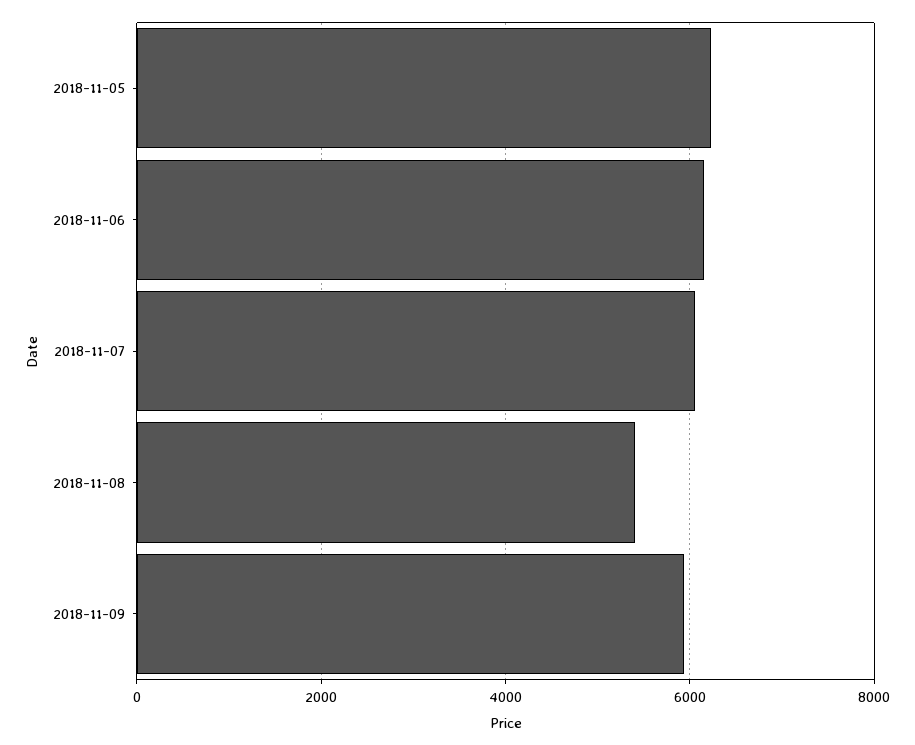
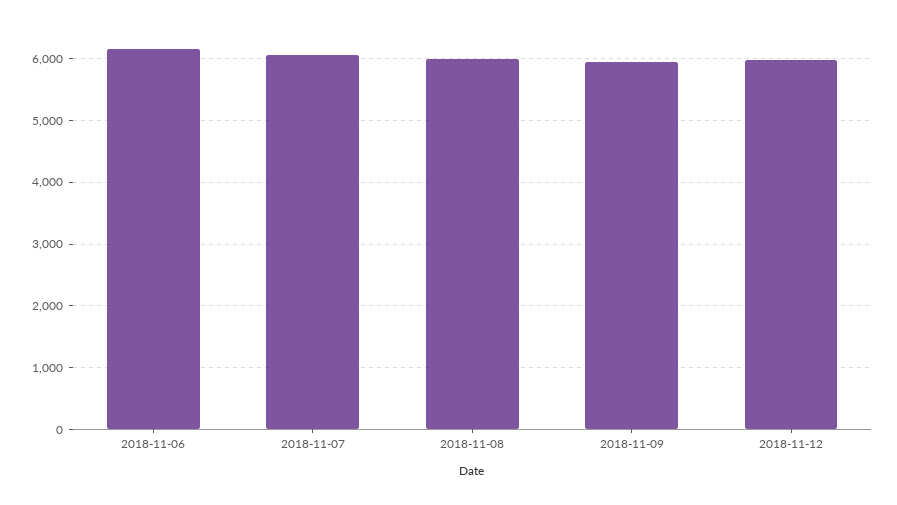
2018-11-05: 6200 -> none
2018-11-08: 5400 -> 6000
2018-11-12: none -> 6000

